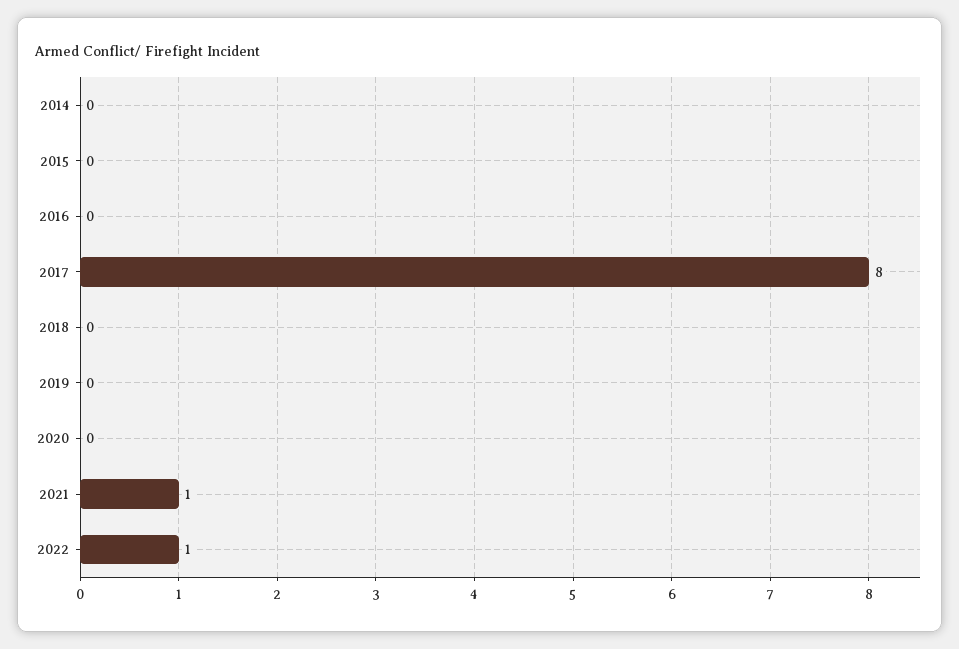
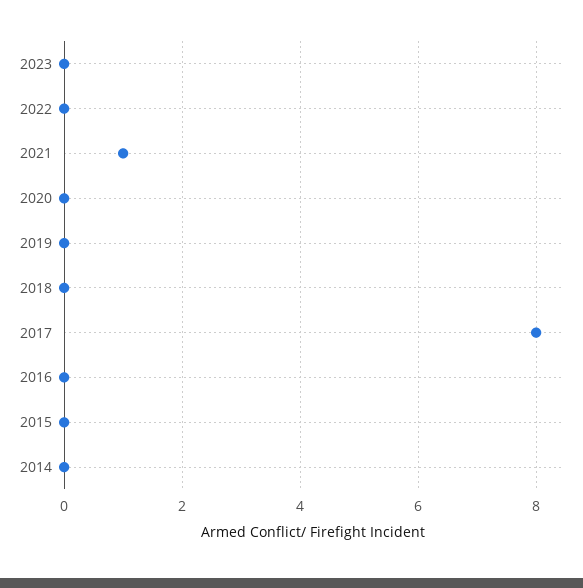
2022: 1 -> 0
2023: none -> 0

